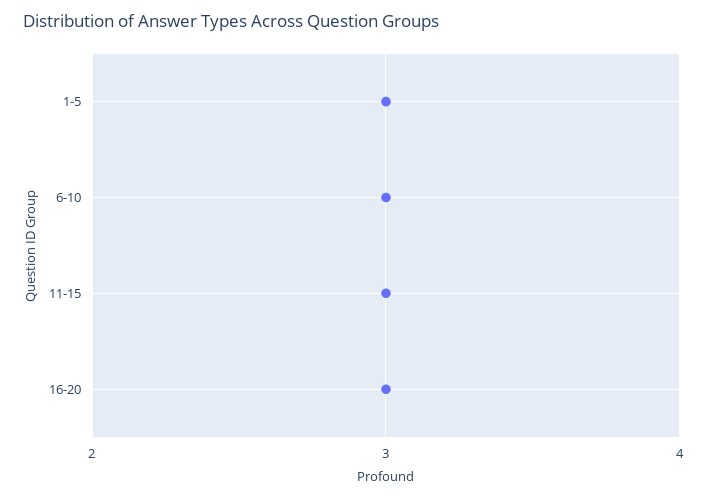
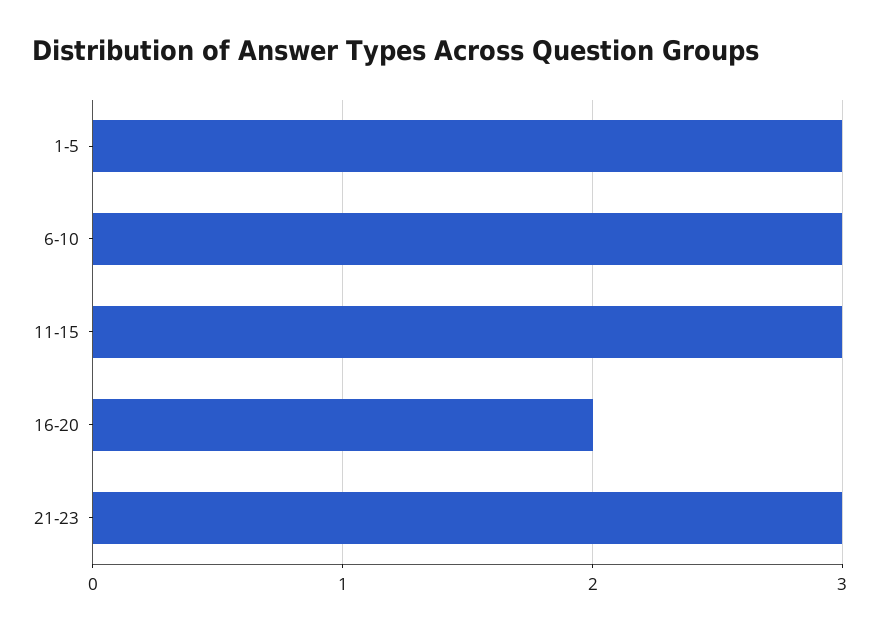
16-20: 3 -> 2
21-23: none -> 3

